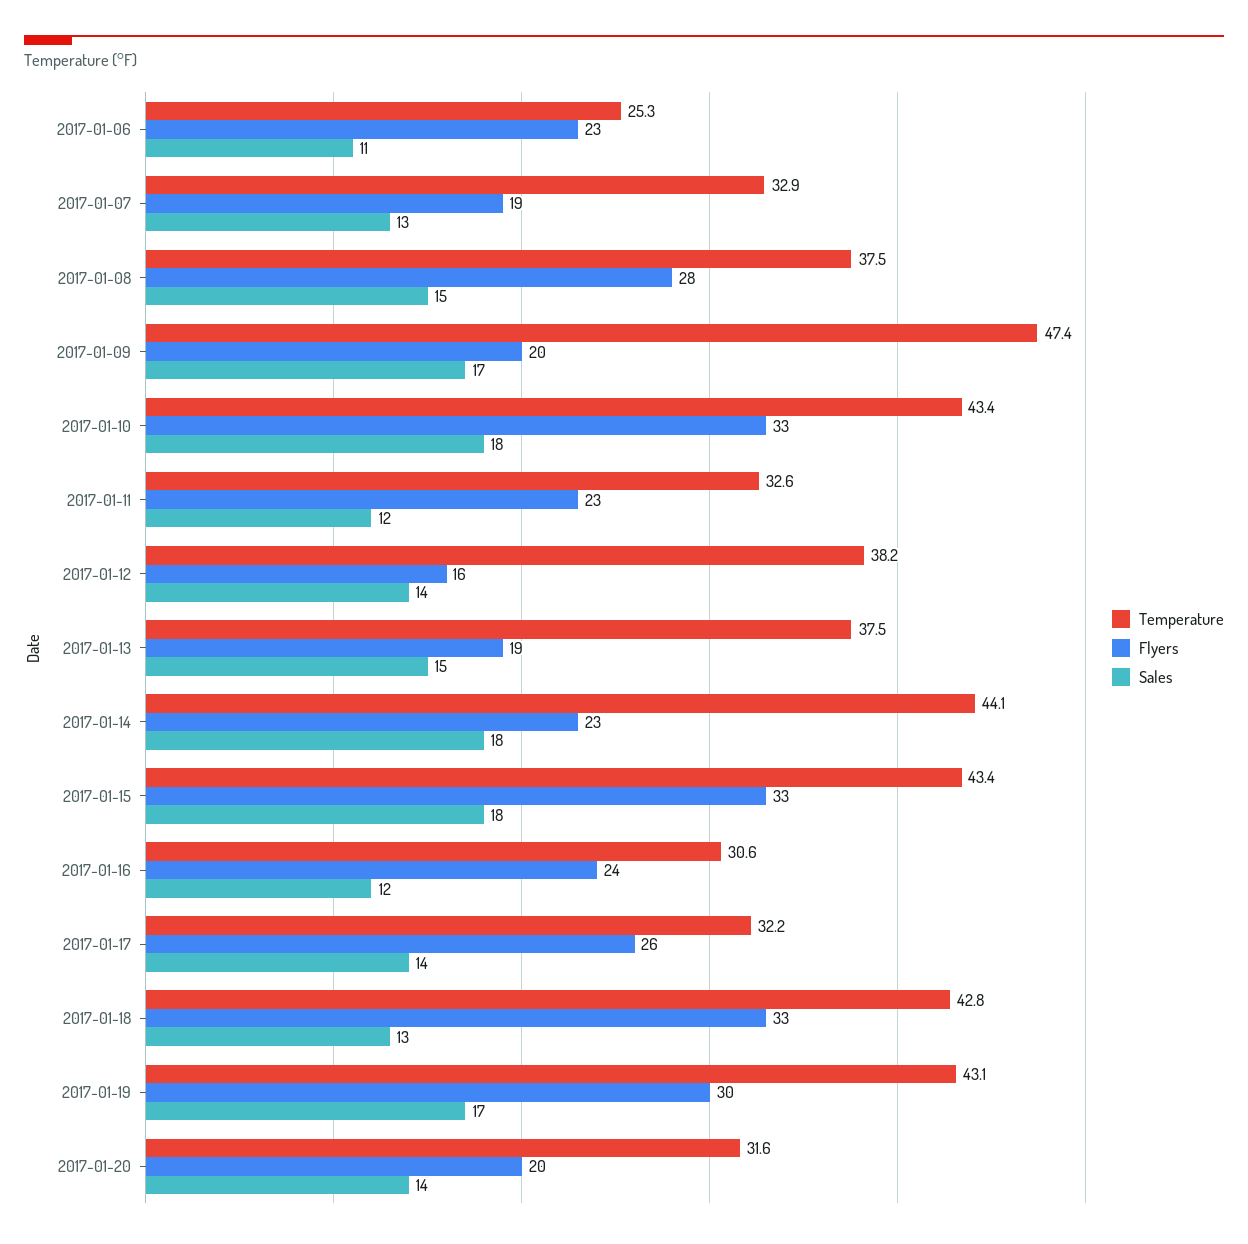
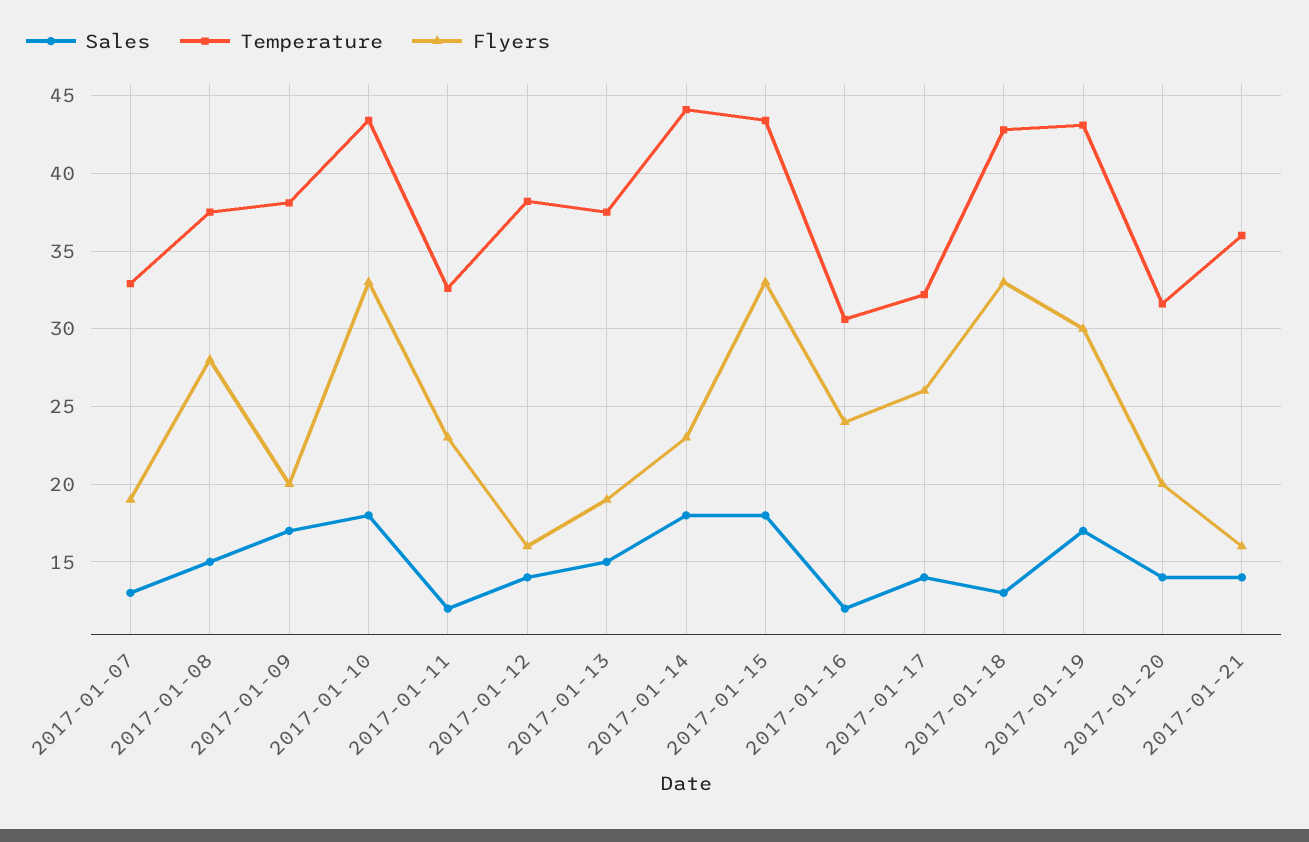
Temperature, 2017-01-06: 25.3 -> none
Flyers, 2017-01-06: 23 -> none
Sales, 2017-01-06: 11 -> none
Temperature, 2017-01-09: 47.4 -> 38
Sales, 2017-01-21: none -> 14
Temperature, 2017-01-21: none -> 36
Flyers, 2017-01-21: none -> 16

